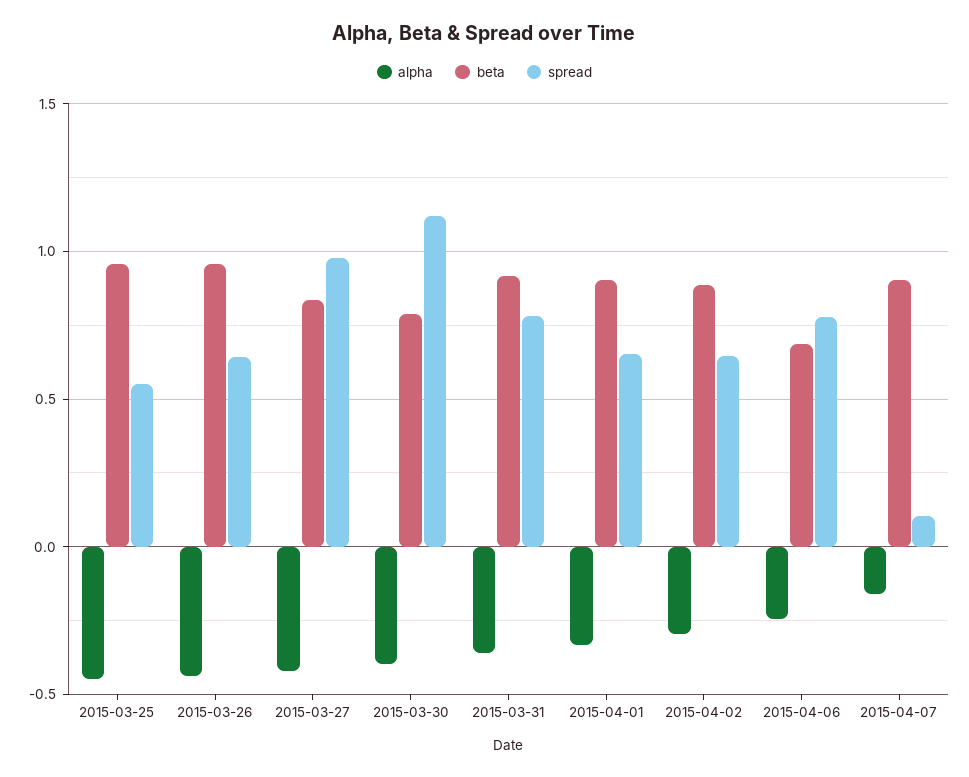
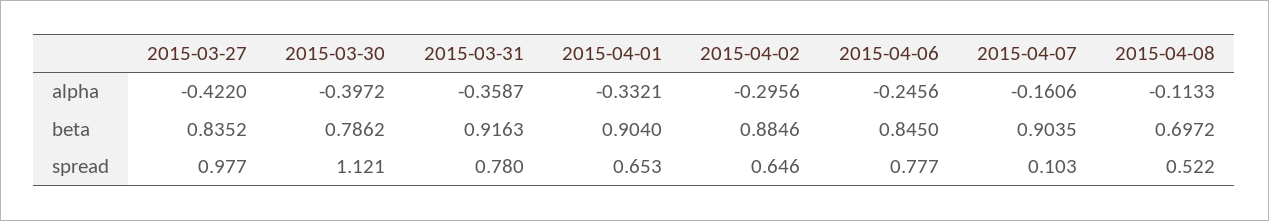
alpha, 2015-03-25: -0.45 -> none
beta, 2015-03-25: 0.95 -> none
spread, 2015-03-25: 0.55 -> none
alpha, 2015-03-26: -0.45 -> none
beta, 2015-03-26: 0.95 -> none
spread, 2015-03-26: 0.65 -> none
beta, 2015-04-06: 0.7 -> 0.845
alpha, 2015-04-08: none -> -0.1133
beta, 2015-04-08: none -> 0.6972
spread, 2015-04-08: none -> 0.522

